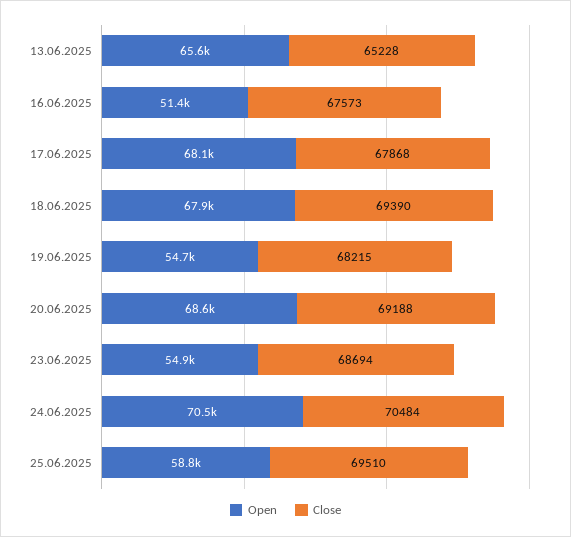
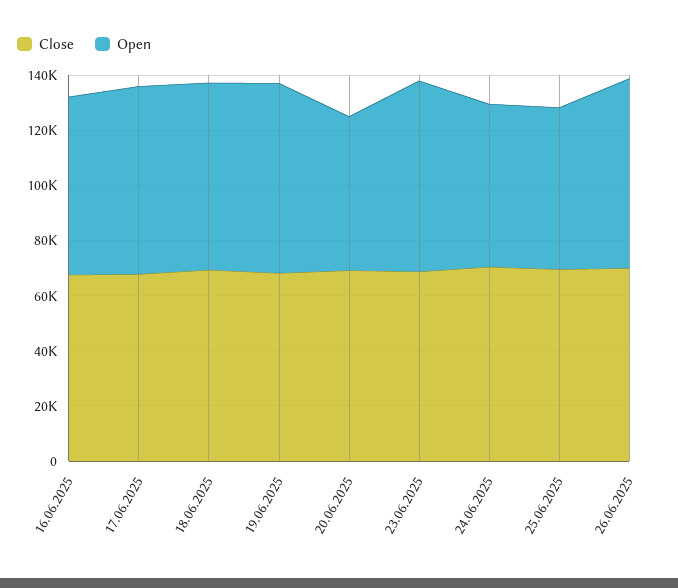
Open, 13.06.2025: 65600 -> none
Close, 13.06.2025: 65228 -> none
Open, 16.06.2025: 51400 -> 65000
Open, 19.06.2025: 54700 -> 70000
Open, 20.06.2025: 68600 -> 55000
Open, 23.06.2025: 54900 -> 70000
Open, 24.06.2025: 70500 -> 60000
Close, 26.06.2025: none -> 70000
Open, 26.06.2025: none -> 70000

